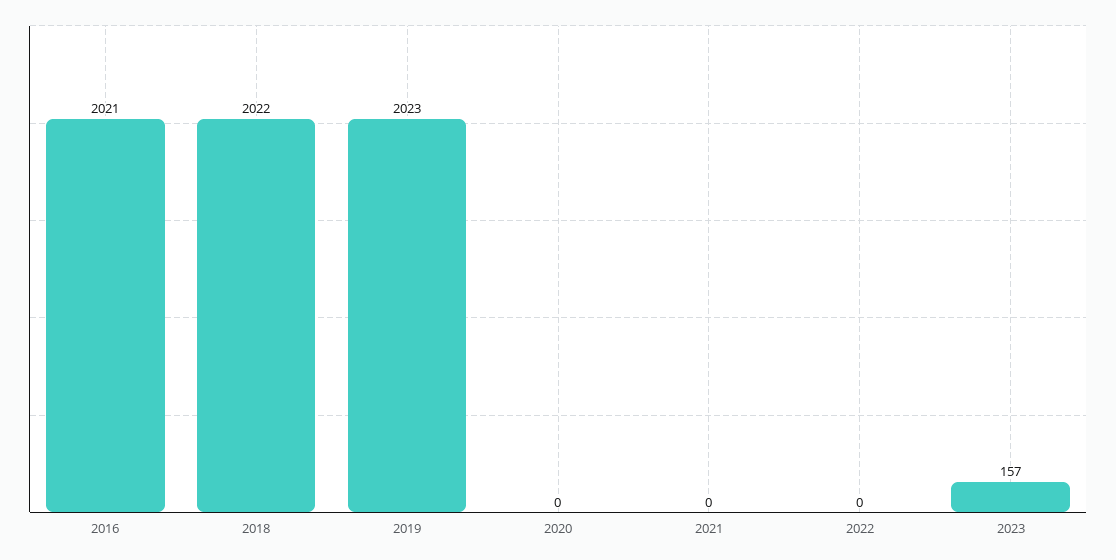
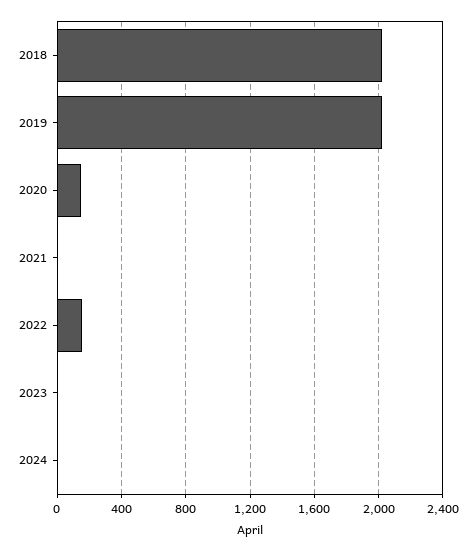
2016: 2021 -> none
2020: 0 -> 150
2022: 0 -> 150
2023: 157 -> 0
2024: none -> 0

